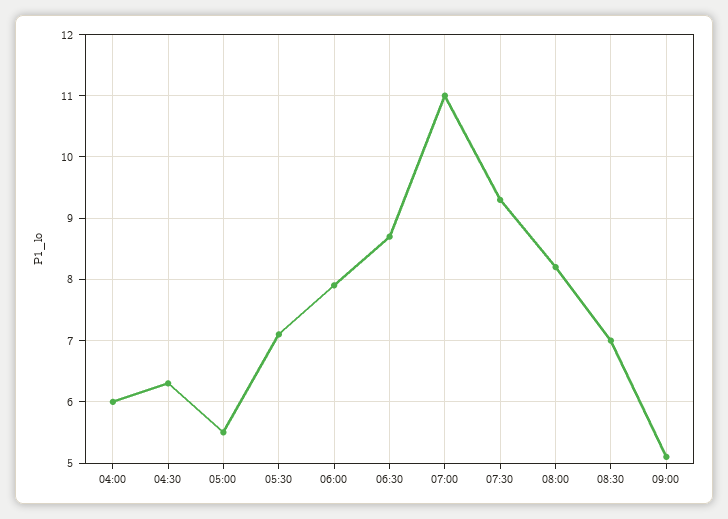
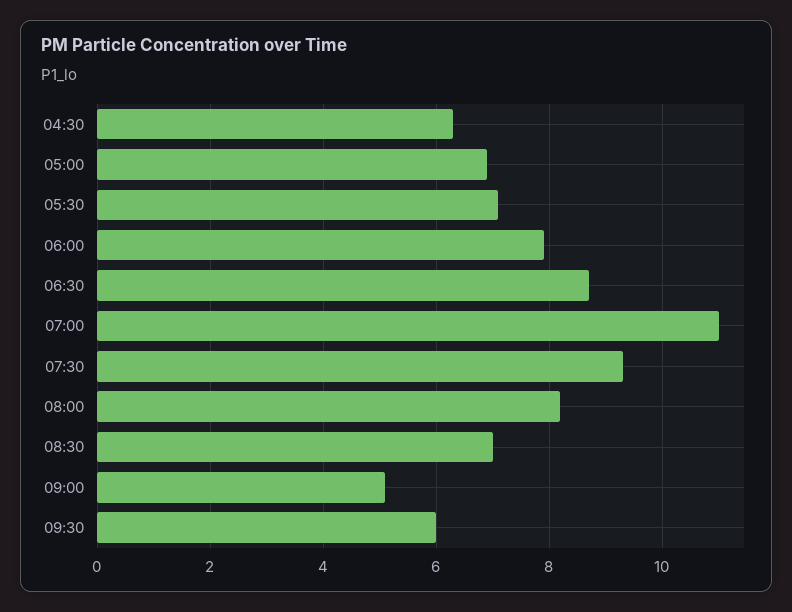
04:00: 6 -> none
05:00: 5.5 -> 7
09:30: none -> 6

